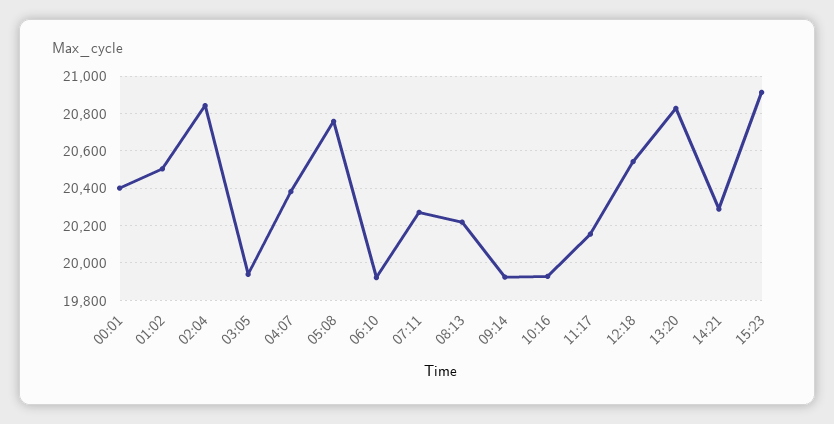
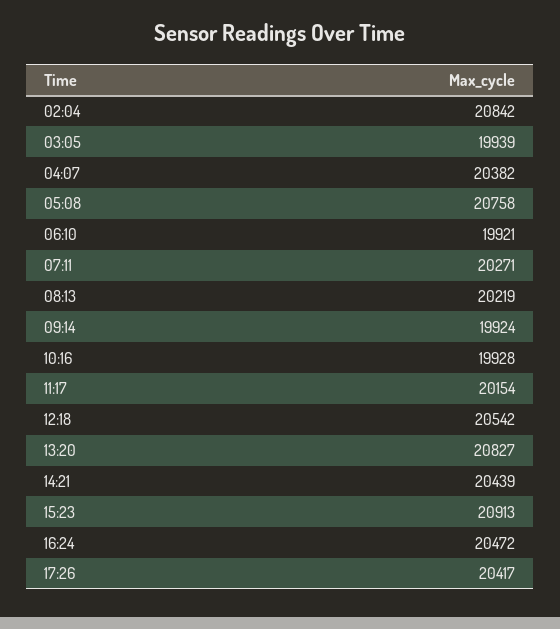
00:01: 20400 -> none
01:02: 20500 -> none
14:21: 20300 -> 20439
16:24: none -> 20472
17:26: none -> 20417

